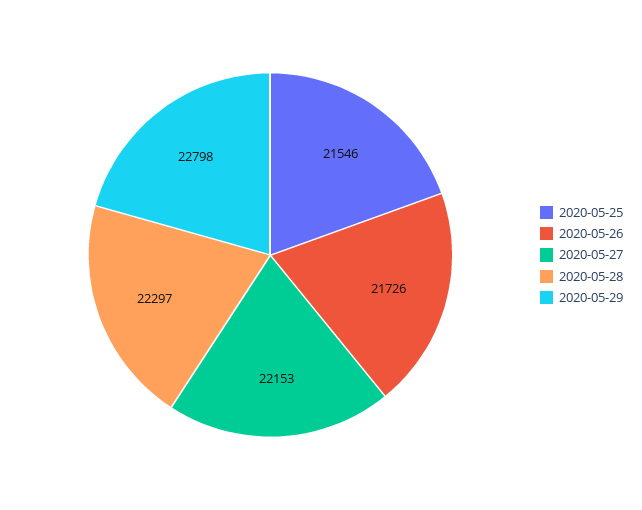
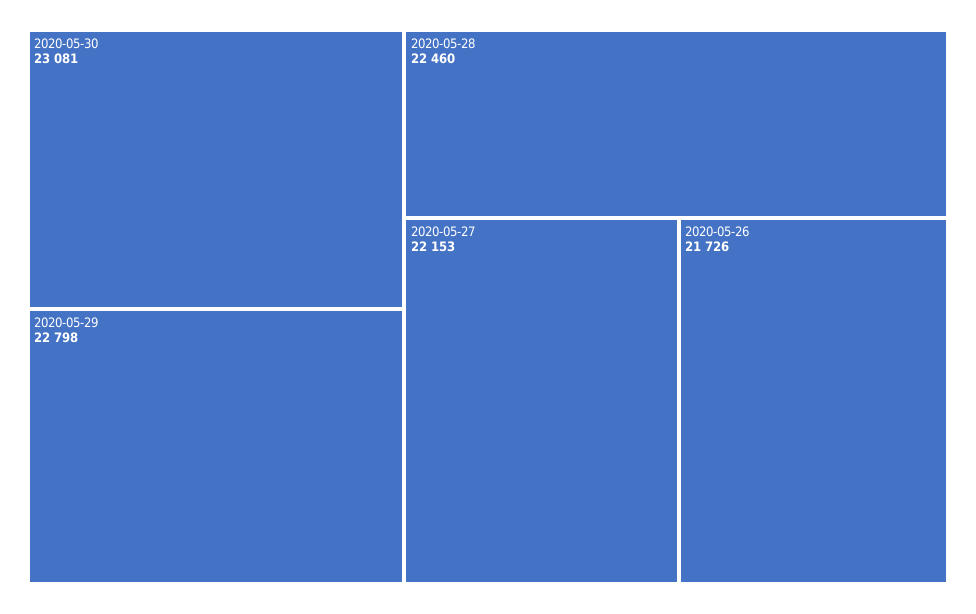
2020-05-25: 21546 -> none
2020-05-28: 22297 -> 22460
2020-05-30: none -> 23081

